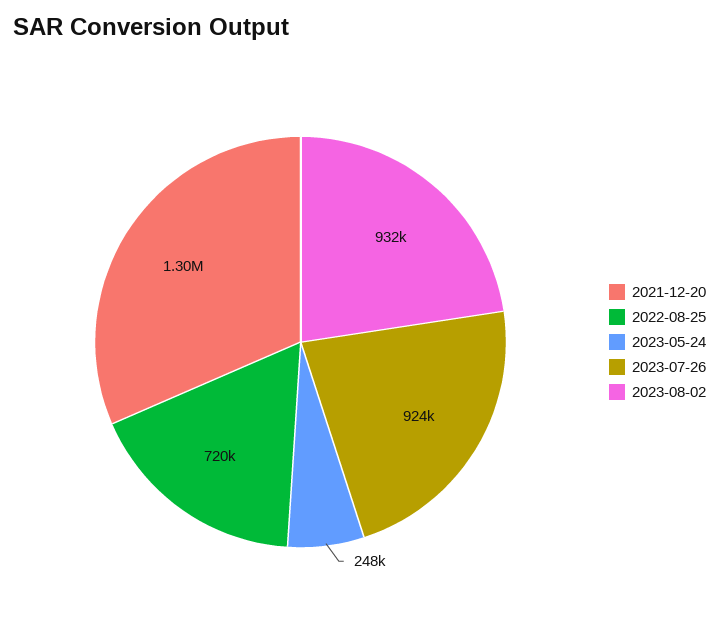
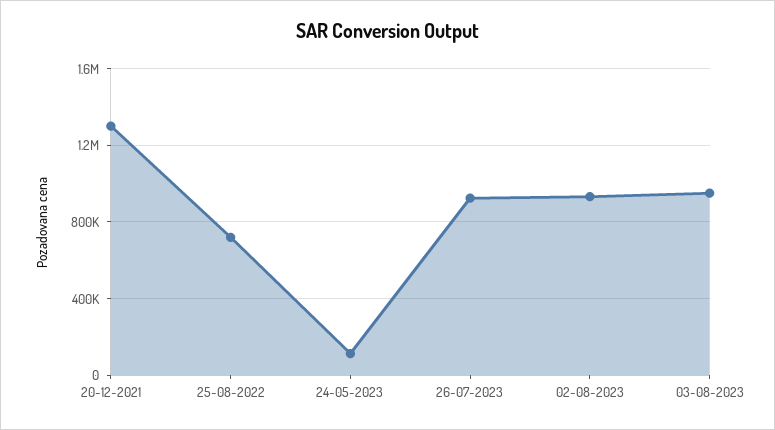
2023-05-24: 248000 -> 100000
03-08-2023: none -> 950000

